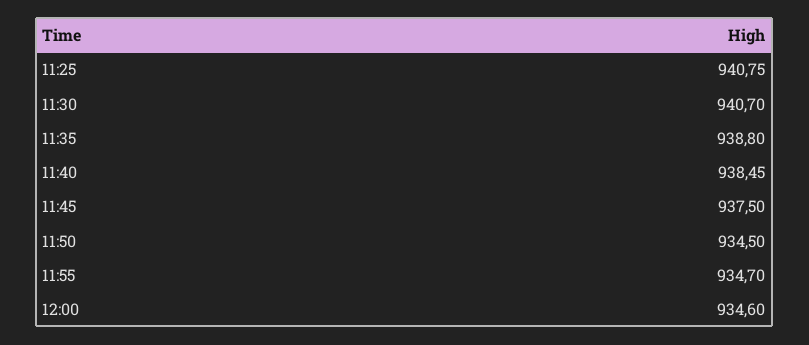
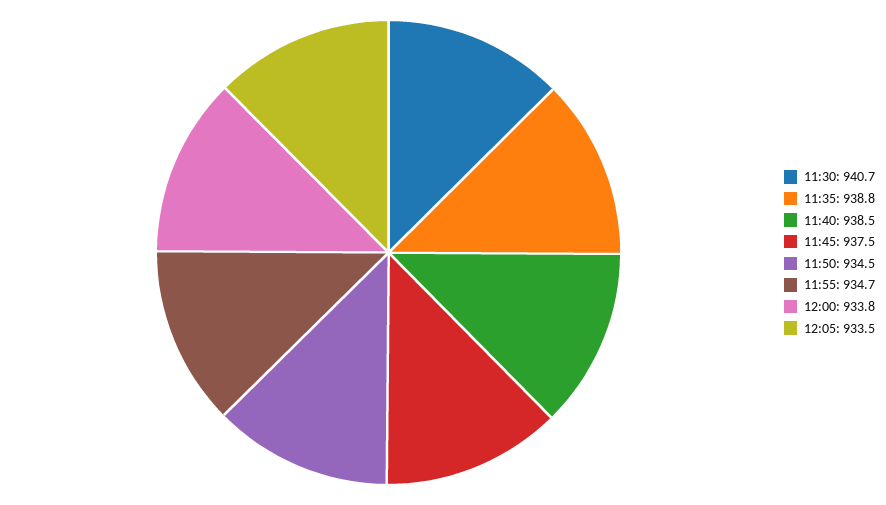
11:25: 940.75 -> none
12:00: 934.6 -> 933.8
12:05: none -> 933.5

